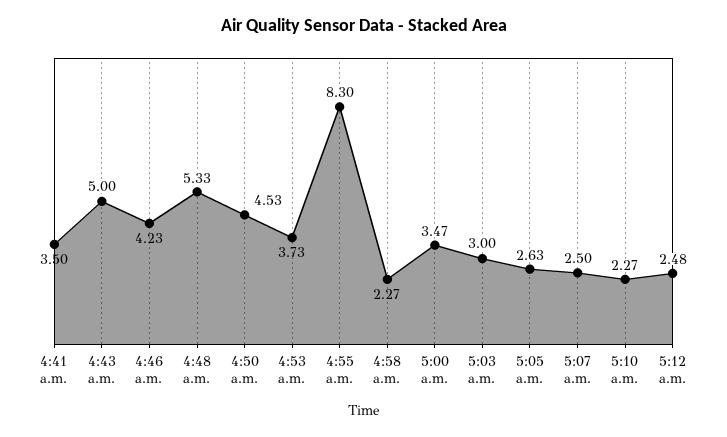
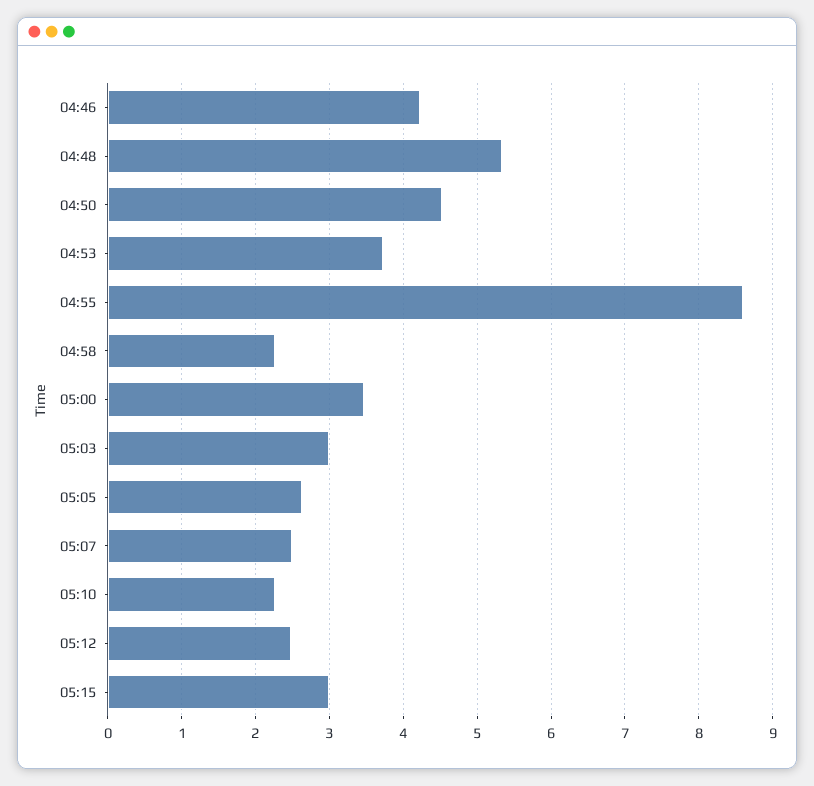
4:41 a.m.: 3.5 -> none
4:43 a.m.: 5 -> none
4:55 a.m.: 8.3 -> 8.6
05:15: none -> 3

